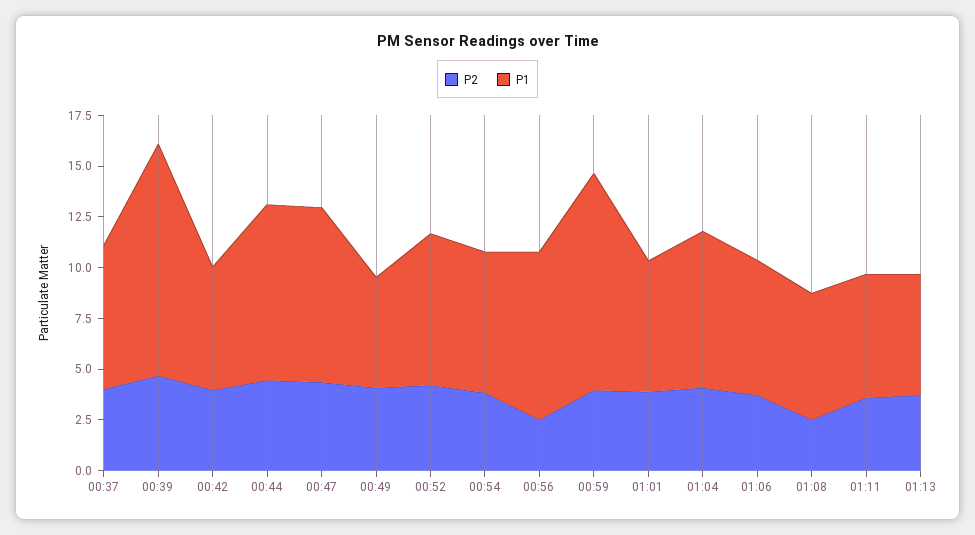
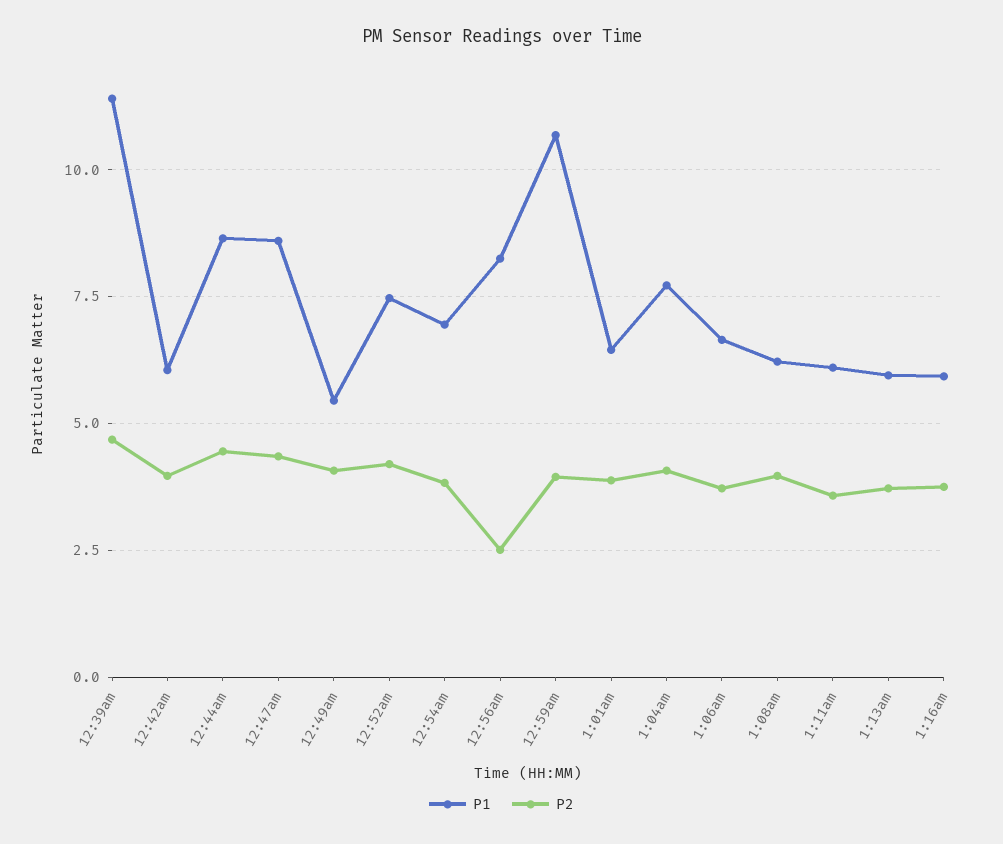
P2, 00:37: 4 -> none
P1, 00:37: 7 -> none
P2, 01:08: 2.5 -> 4
P1, 1:16am: none -> 6
P2, 1:16am: none -> 3.75

